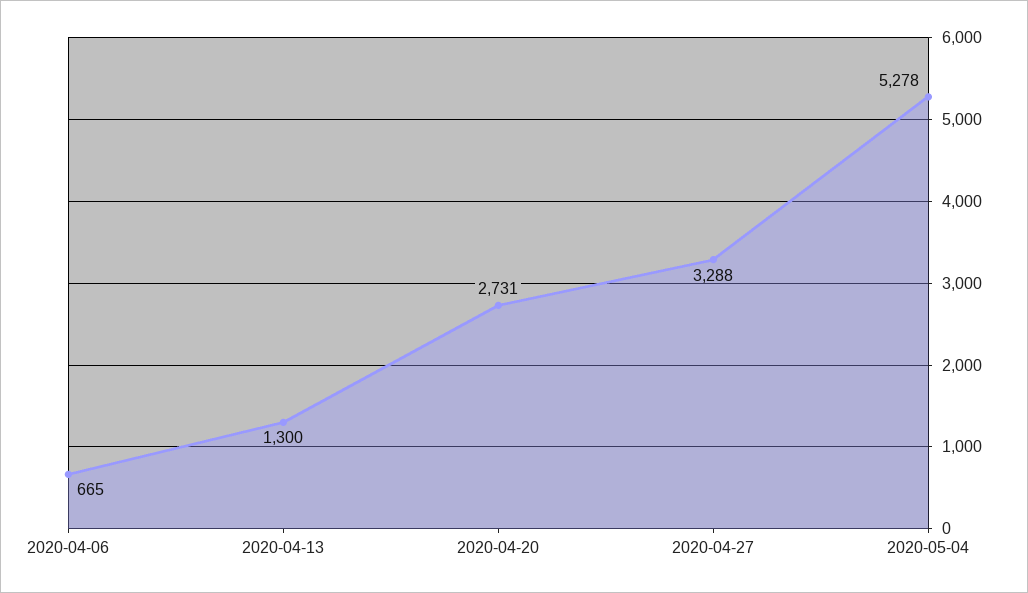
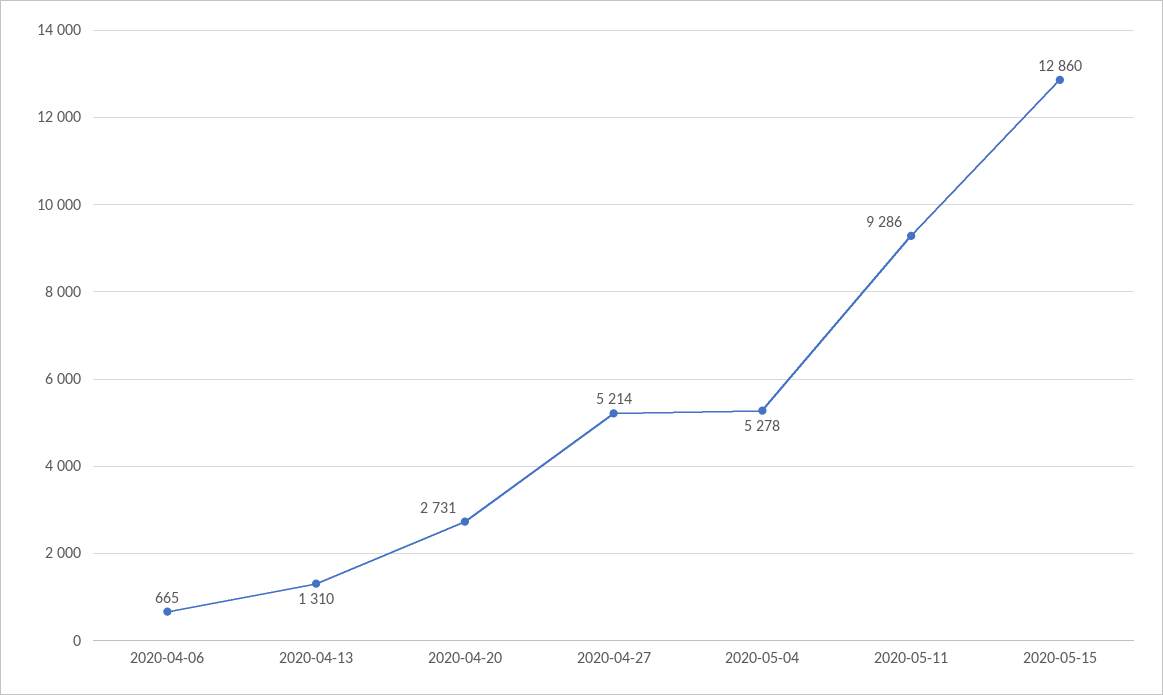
2020-04-13: 1300 -> 1310
2020-04-27: 3288 -> 5214
2020-05-11: none -> 9286
2020-05-15: none -> 12860

